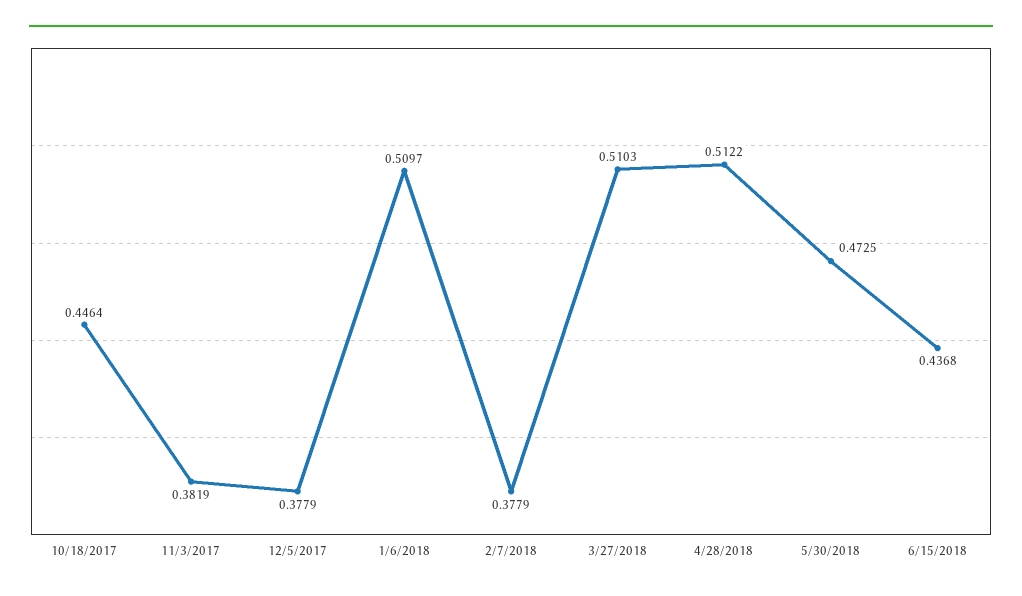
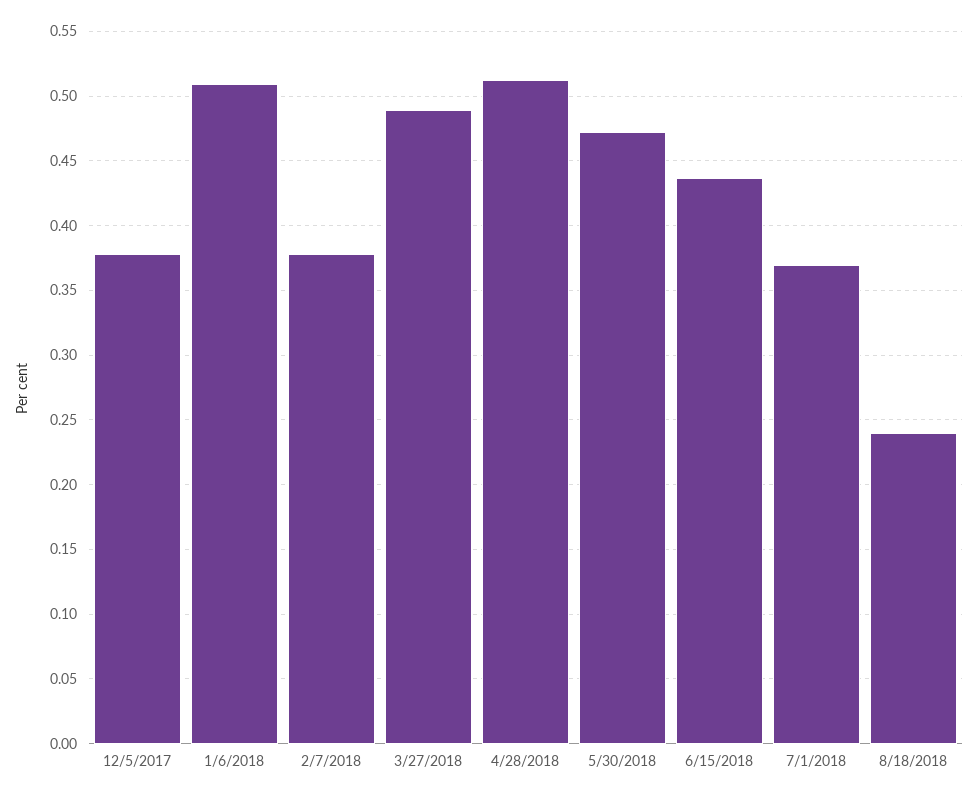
10/18/2017: 0.4464 -> none
11/3/2017: 0.3819 -> none
3/27/2018: 0.5103 -> 0.49
7/1/2018: none -> 0.37
8/18/2018: none -> 0.24

